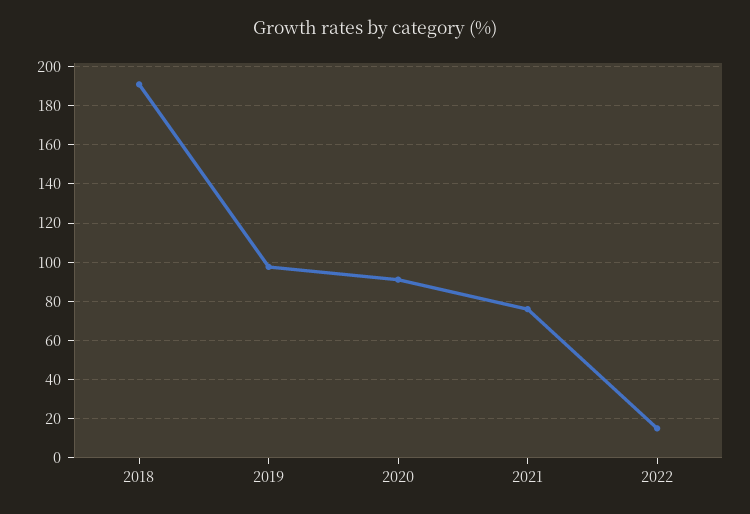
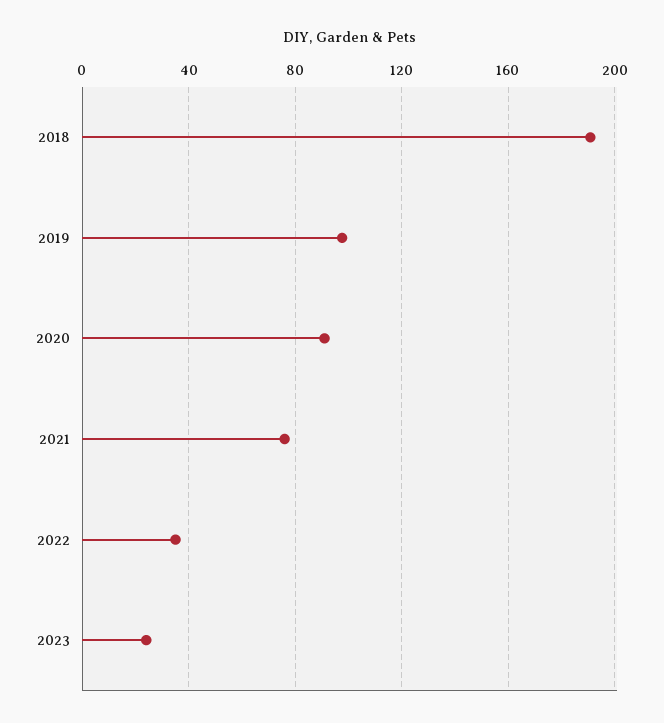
2022: 15 -> 35
2023: none -> 25

